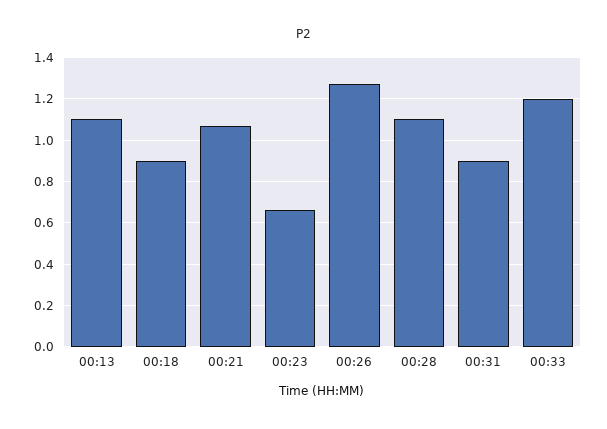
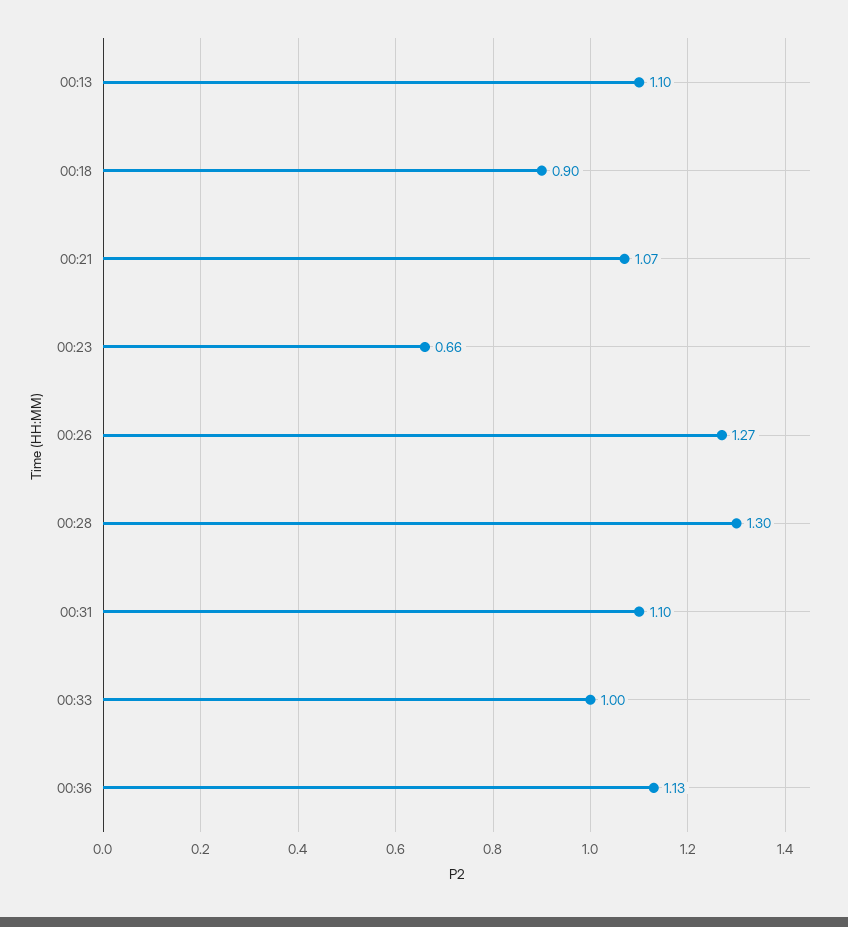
00:28: 1.1 -> 1.3
00:31: 0.9 -> 1.1
00:33: 1.2 -> 1
00:36: none -> 1.13

